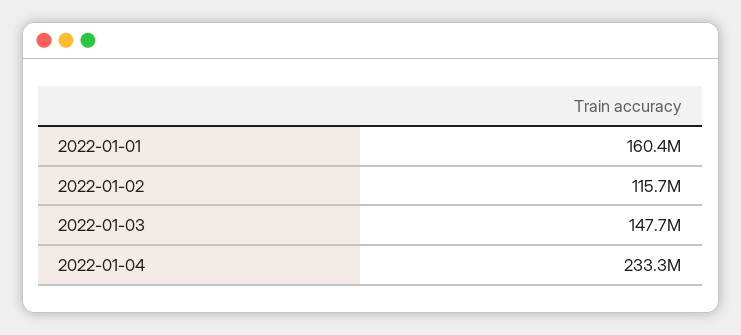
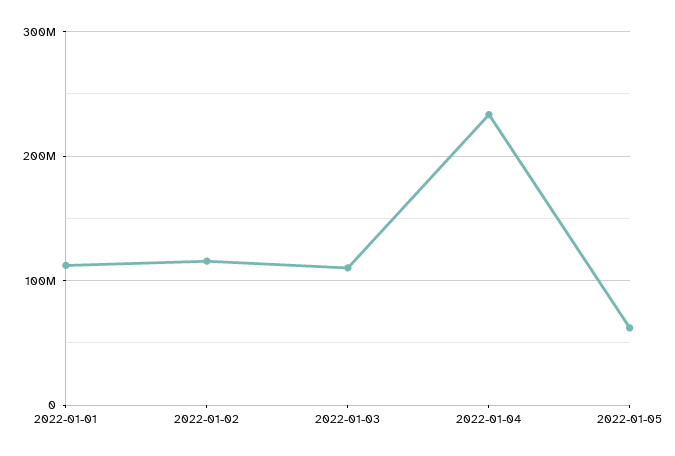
2022-01-01: 160400000 -> 110000000
2022-01-03: 147700000 -> 110000000
2022-01-05: none -> 60000000

